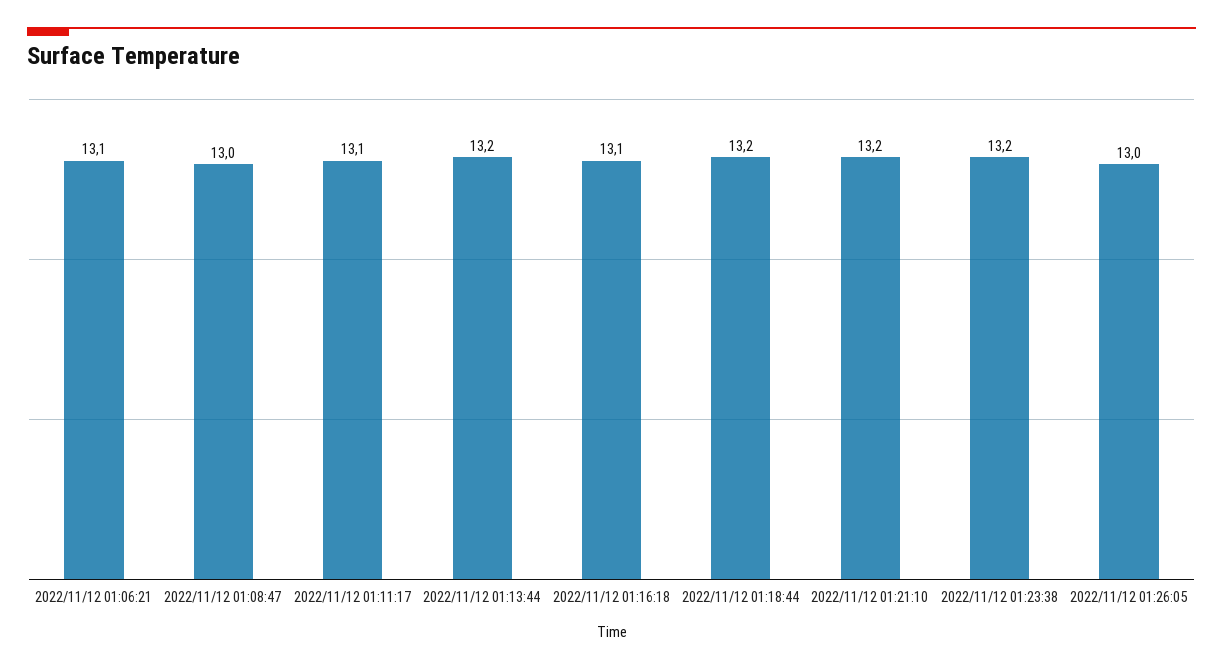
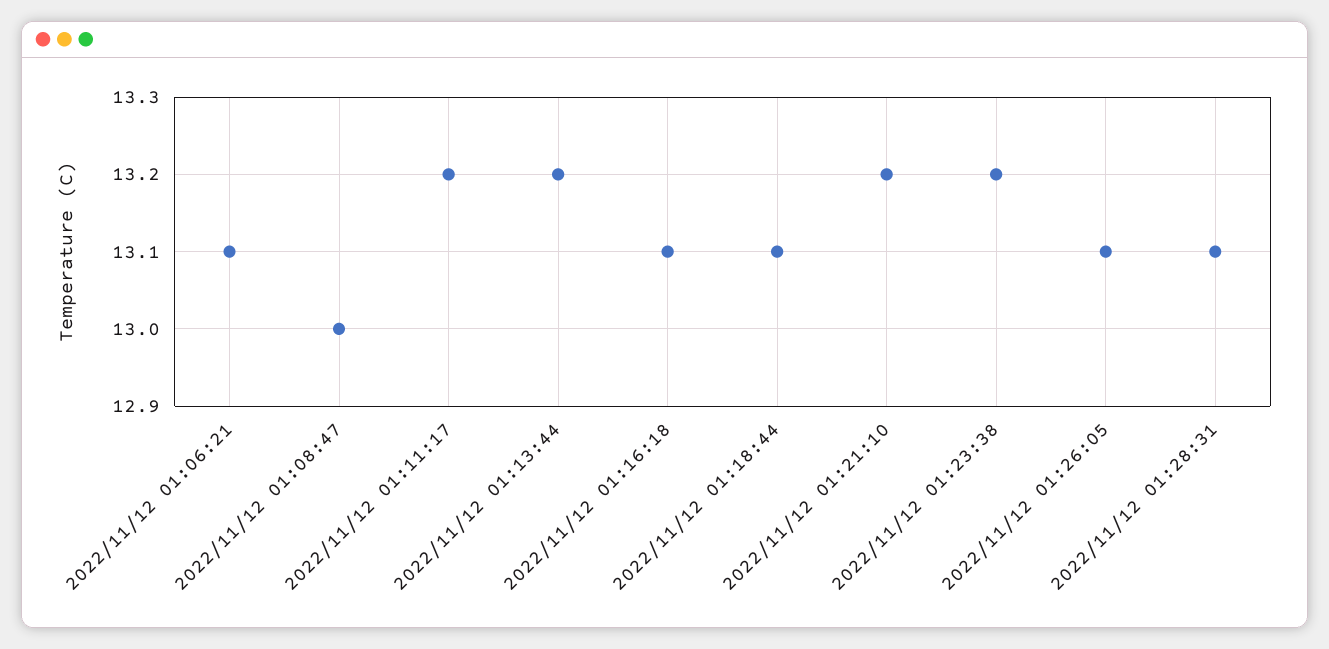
2022/11/12 01:11:17: 13.1 -> 13.2
2022/11/12 01:18:44: 13.2 -> 13.1
2022/11/12 01:26:05: 13 -> 13.1
2022/11/12 01:28:31: none -> 13.1

